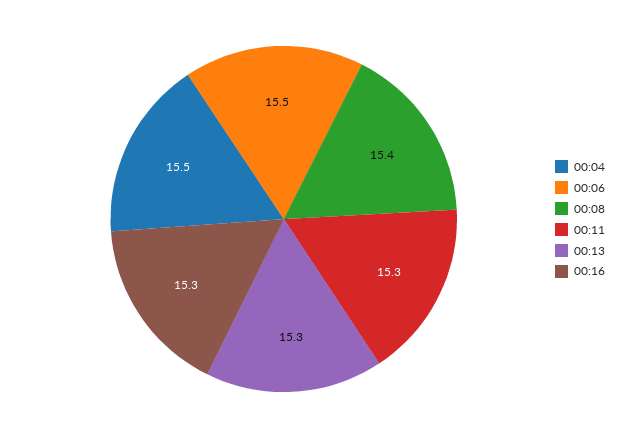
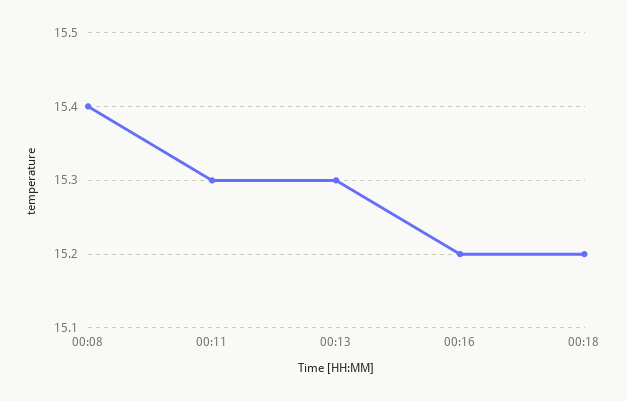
00:04: 15.5 -> none
00:06: 15.5 -> none
00:16: 15.3 -> 15.2
00:18: none -> 15.2

